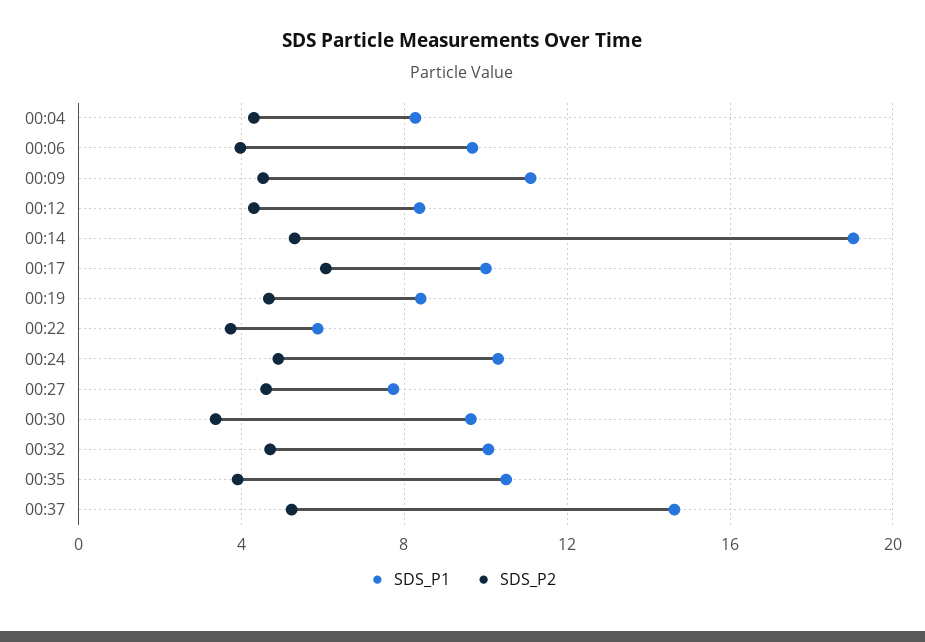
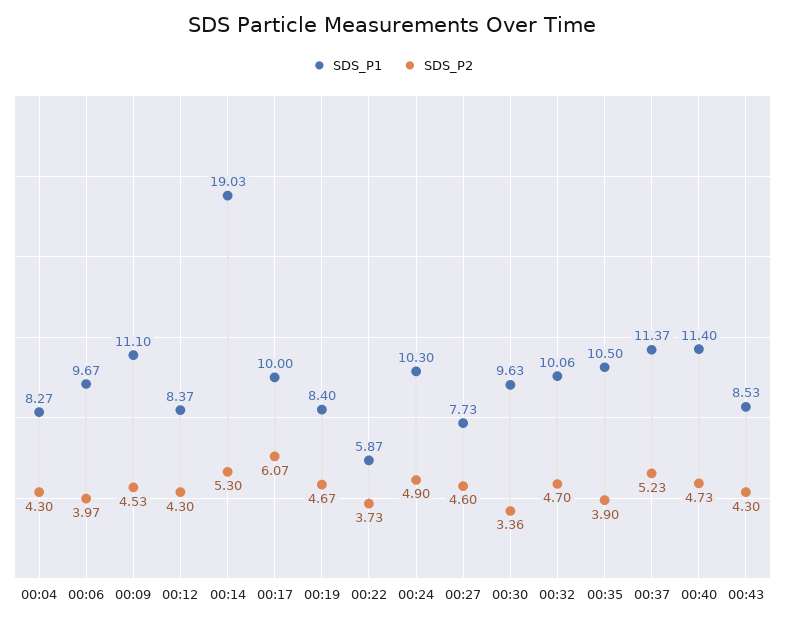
SDS_P1, 00:37: 14.5 -> 11.37
SDS_P1, 00:40: none -> 11.4
SDS_P2, 00:40: none -> 4.73
SDS_P1, 00:43: none -> 8.53
SDS_P2, 00:43: none -> 4.3

